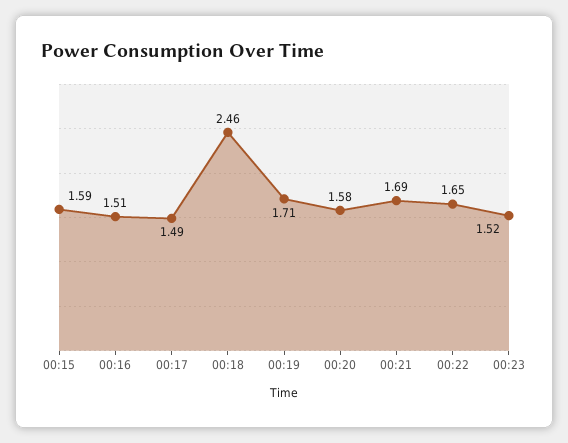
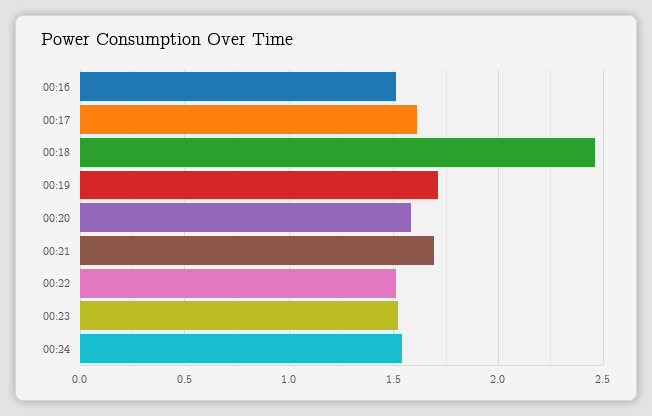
00:15: 1.59 -> none
00:17: 1.49 -> 1.6
00:22: 1.65 -> 1.5
00:24: none -> 1.55

